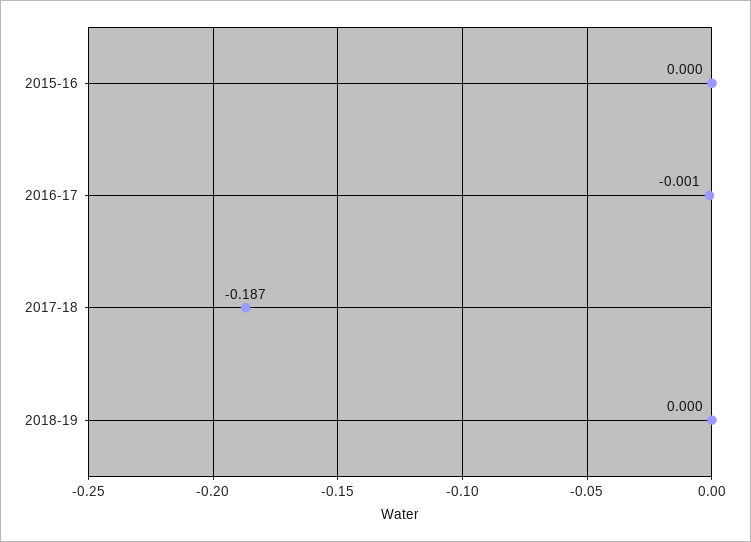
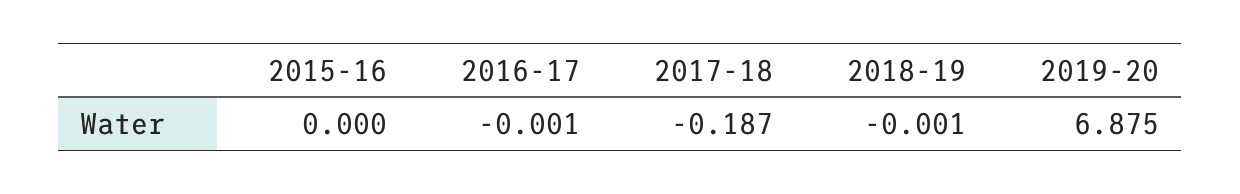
2018-19: 0 -> -0.001
2019-20: none -> 6.875

